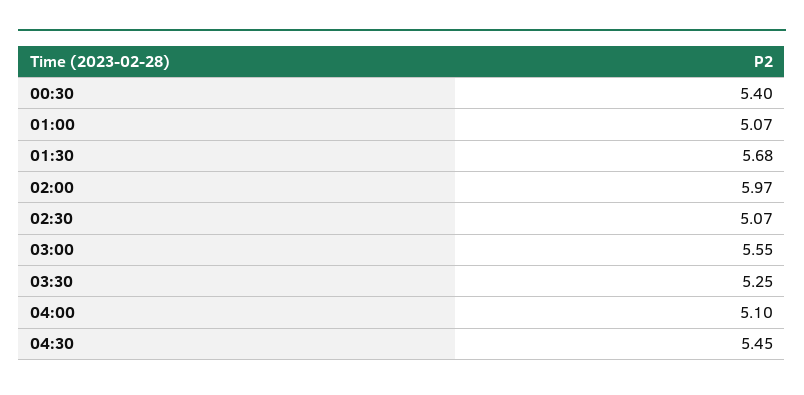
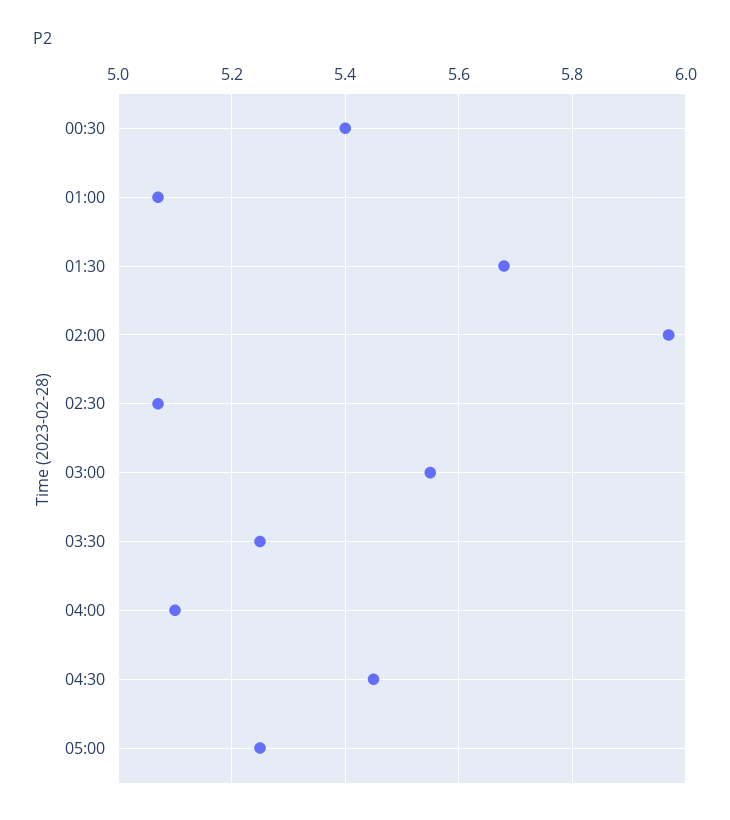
05:00: none -> 5.25

